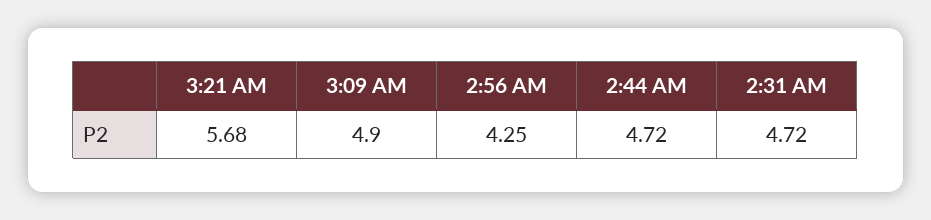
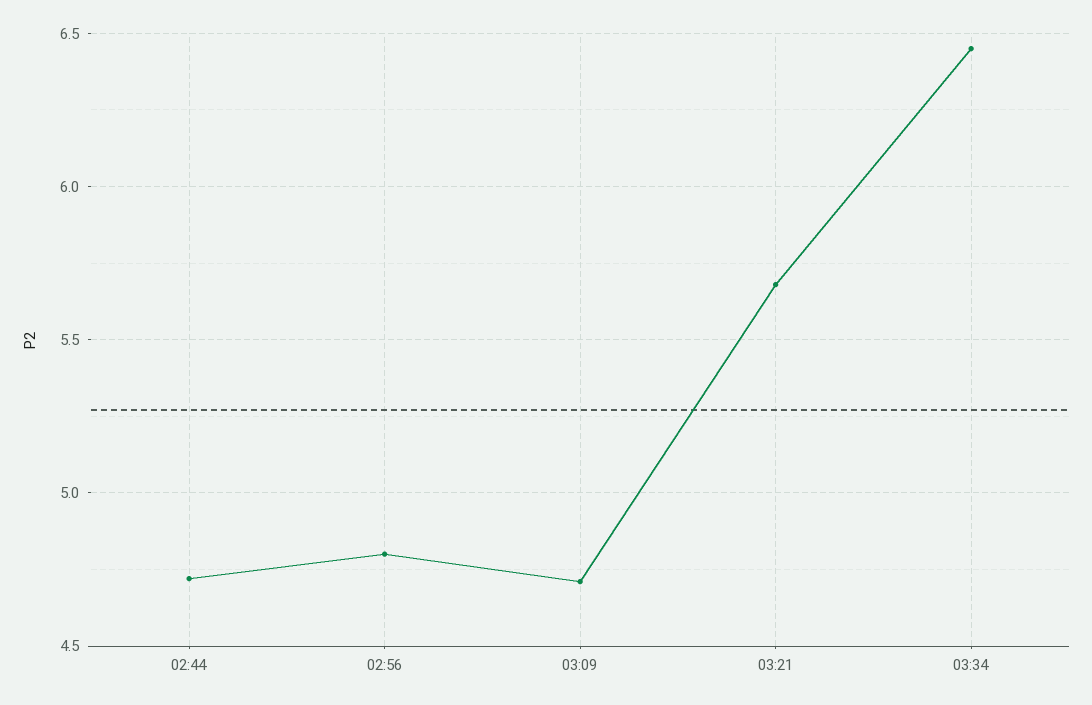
3:09 AM: 4.9 -> 4.7
2:56 AM: 4.25 -> 4.8
2:31 AM: 4.72 -> none
03:34: none -> 6.45

